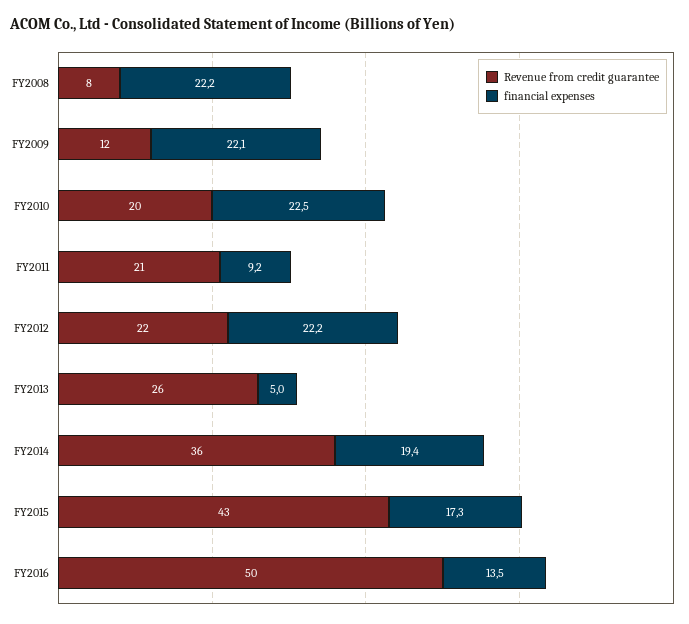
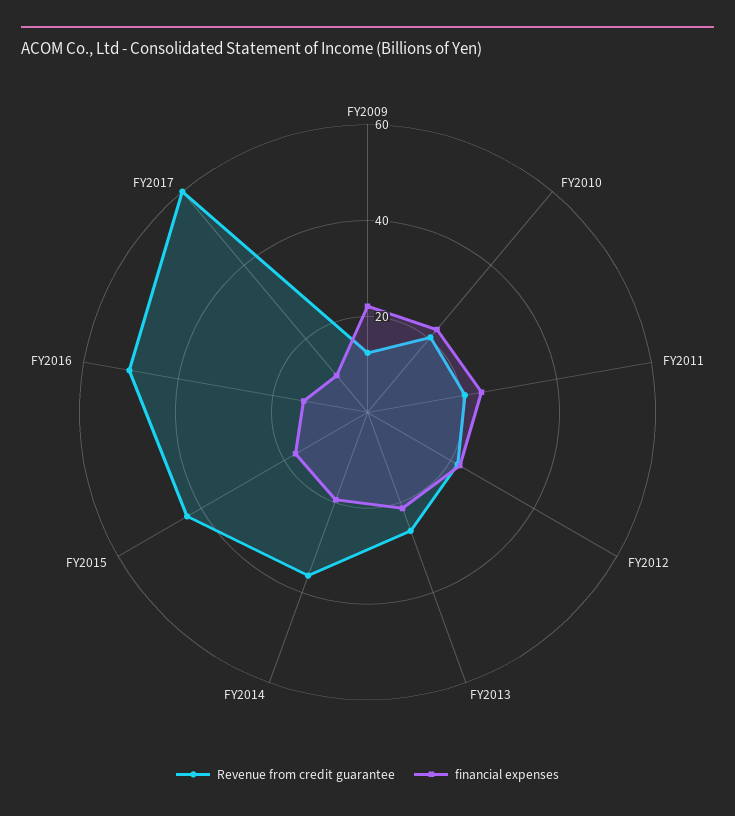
Revenue from credit guarantee, FY2008: 8 -> none
financial expenses, FY2008: 22.2 -> none
financial expenses, FY2011: 9.2 -> 25
financial expenses, FY2013: 5 -> 20
Revenue from credit guarantee, FY2017: none -> 60
financial expenses, FY2017: none -> 10

